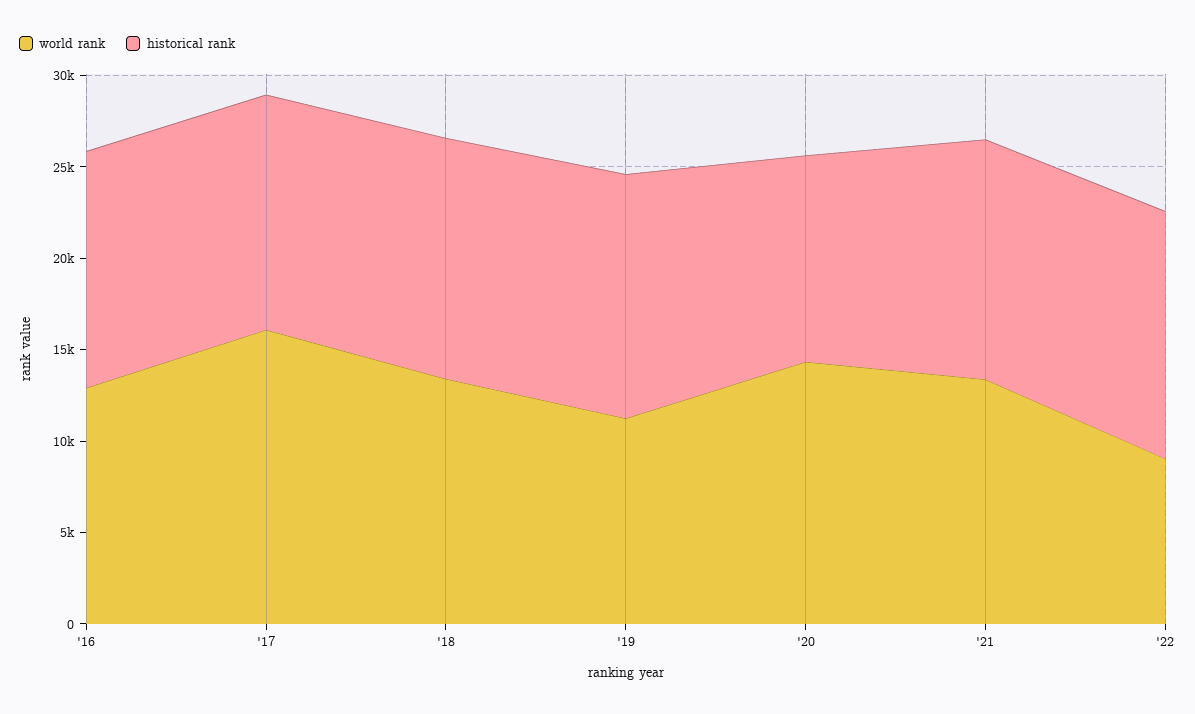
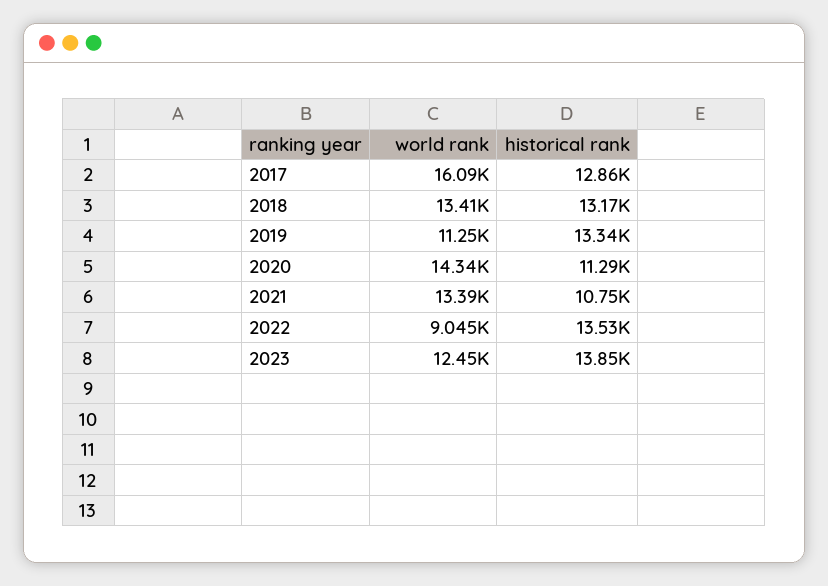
world rank, '16: 13000 -> none
historical rank, '16: 13000 -> none
historical rank, '21: 13000 -> 10750
world rank, 2023: none -> 12450
historical rank, 2023: none -> 13850

